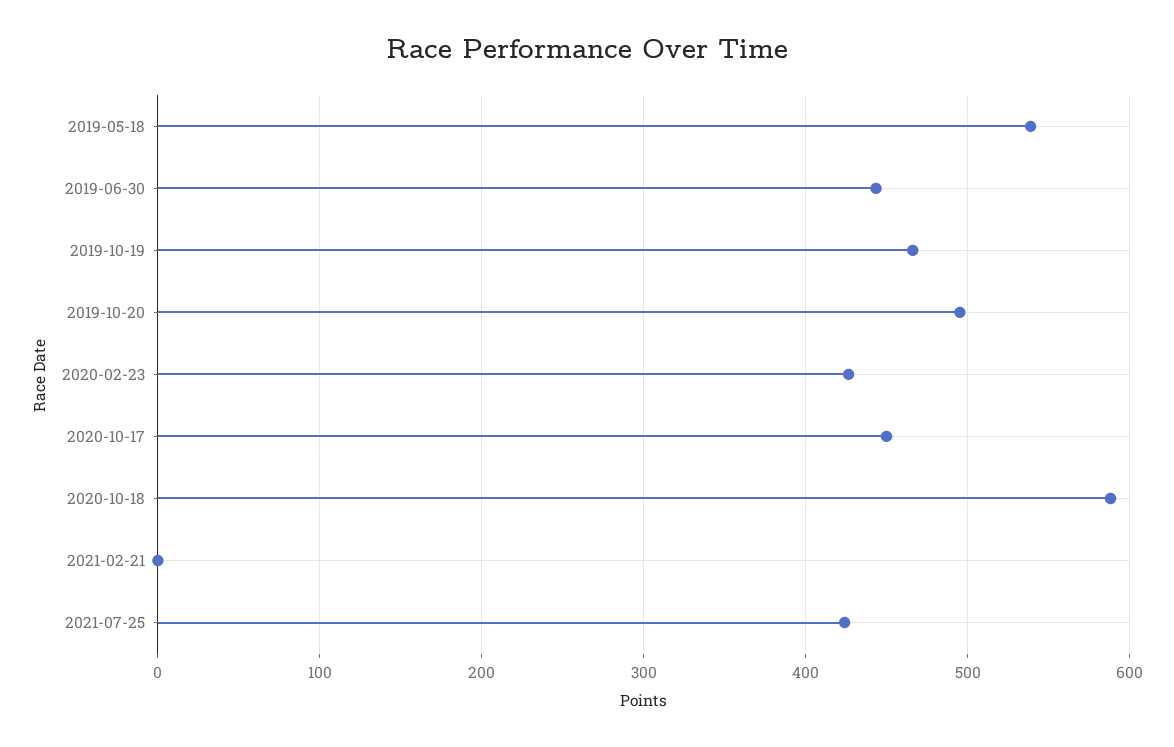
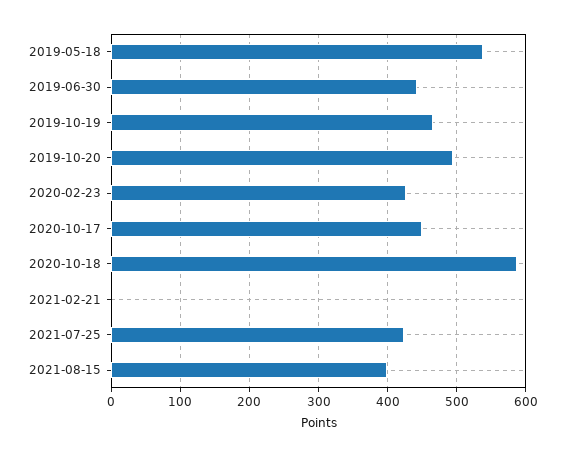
2021-08-15: none -> 400

